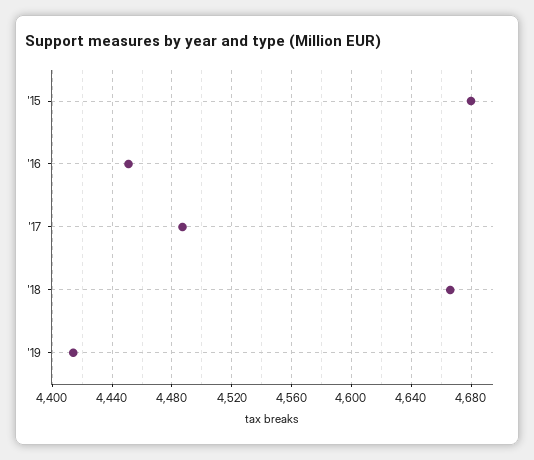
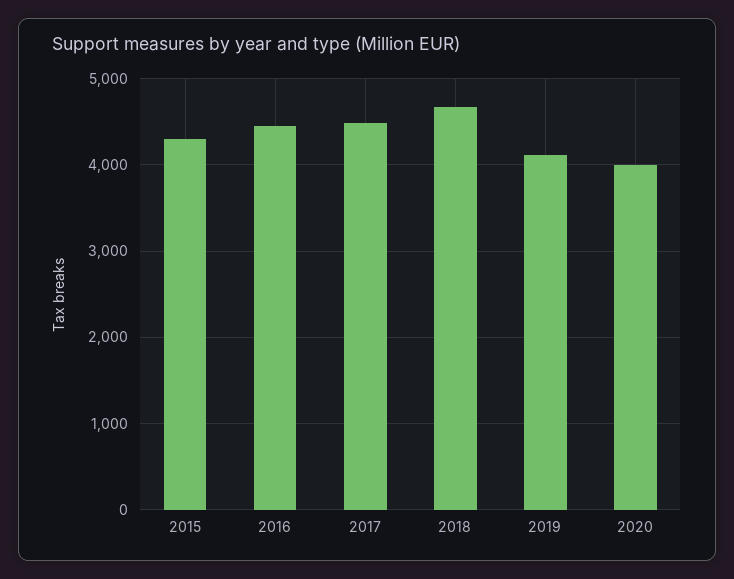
'15: 4680 -> 4300
'19: 4415 -> 4100
2020: none -> 4000

